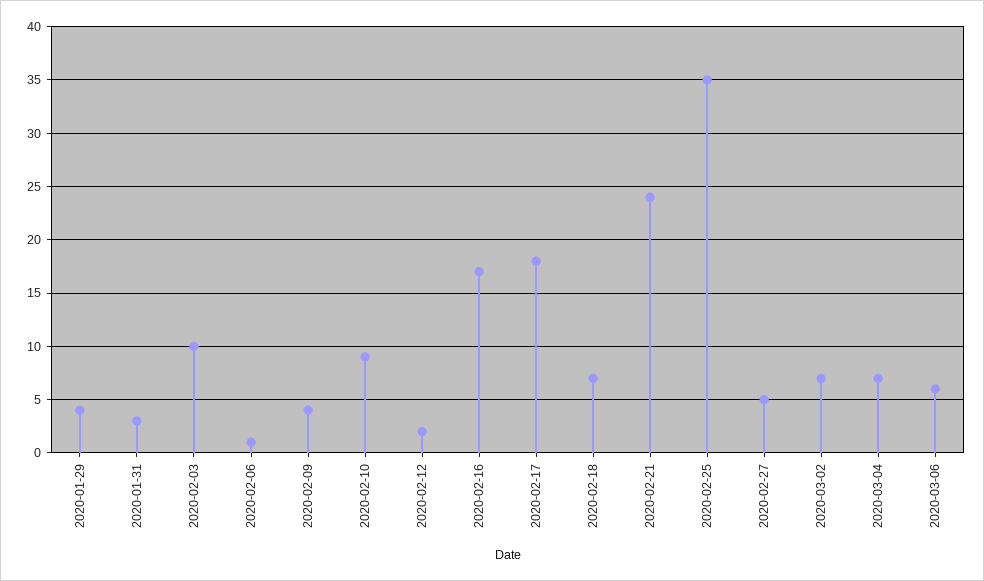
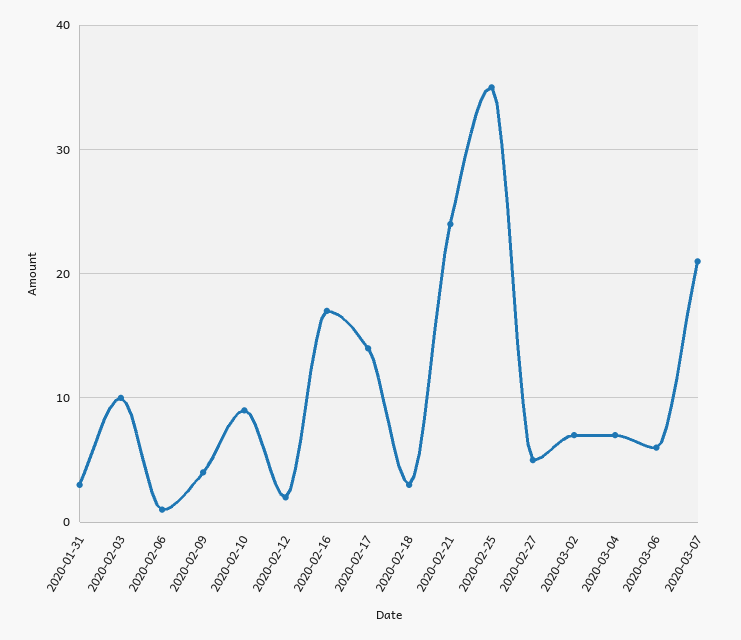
2020-01-29: 4 -> none
2020-02-17: 18 -> 14
2020-02-18: 7 -> 3
2020-03-07: none -> 21

